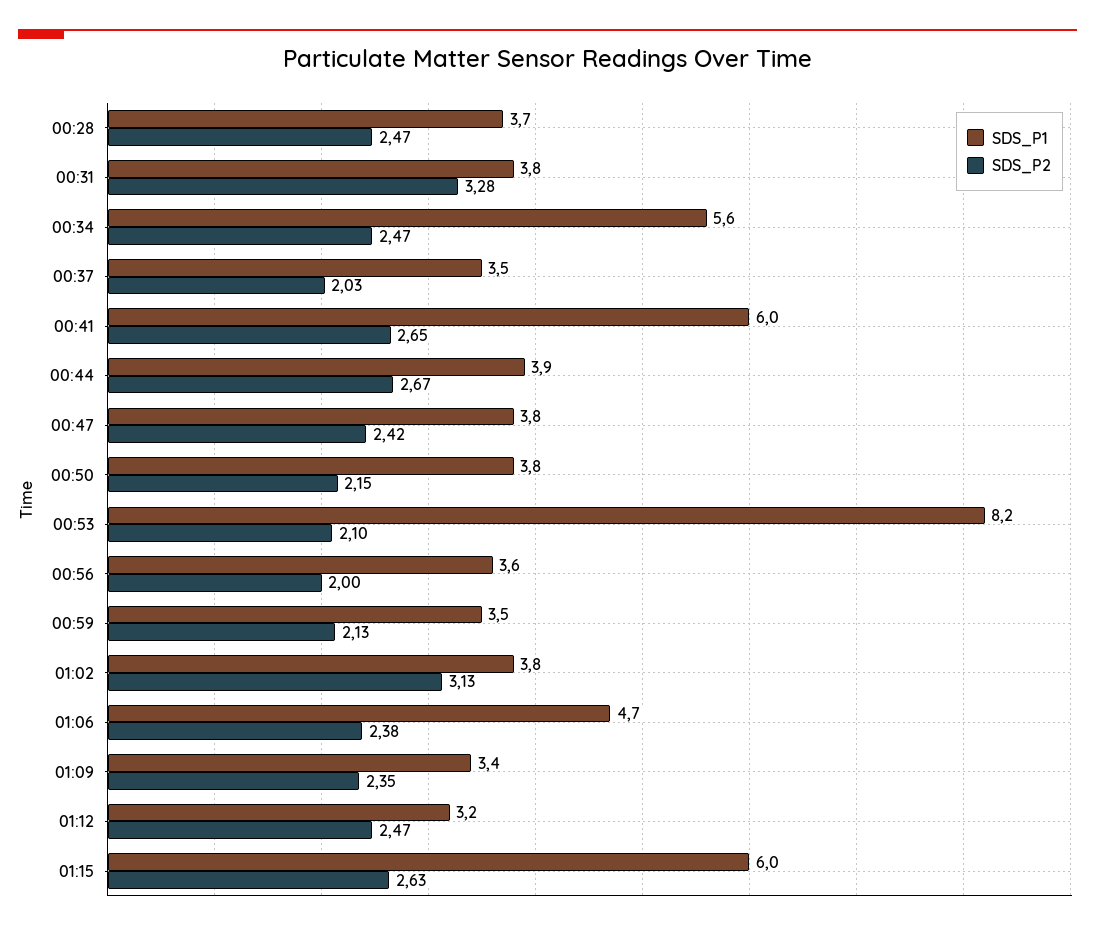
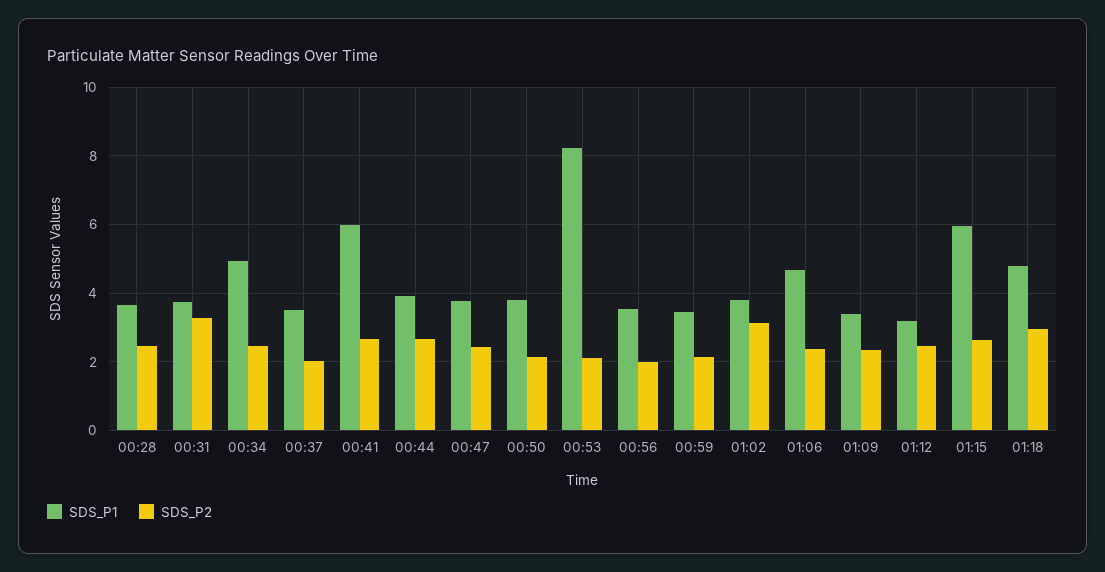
SDS_P1, 00:34: 5.6 -> 5
SDS_P1, 01:18: none -> 4.8
SDS_P2, 01:18: none -> 3

